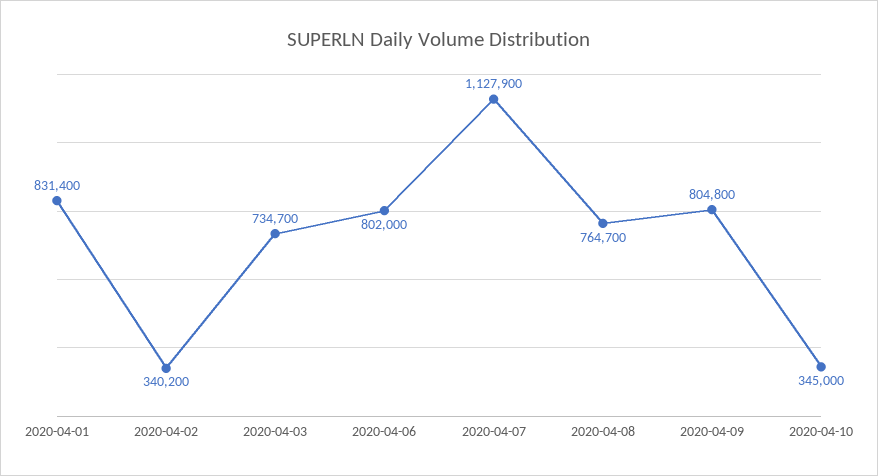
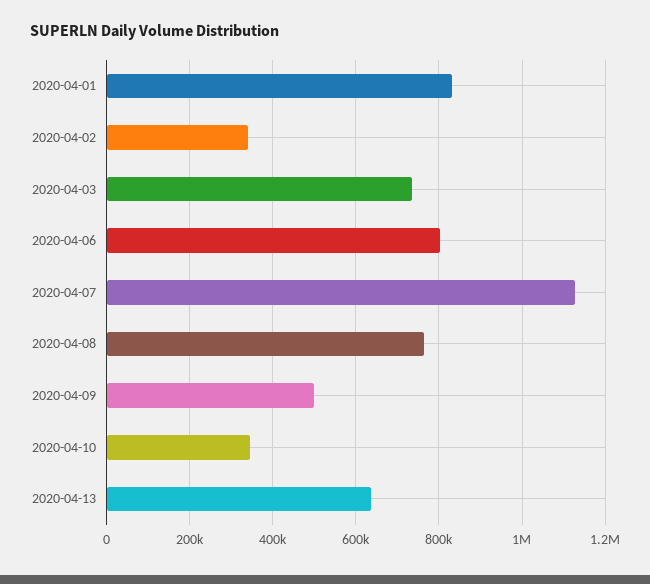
2020-04-09: 804800 -> 500000
2020-04-13: none -> 640000

